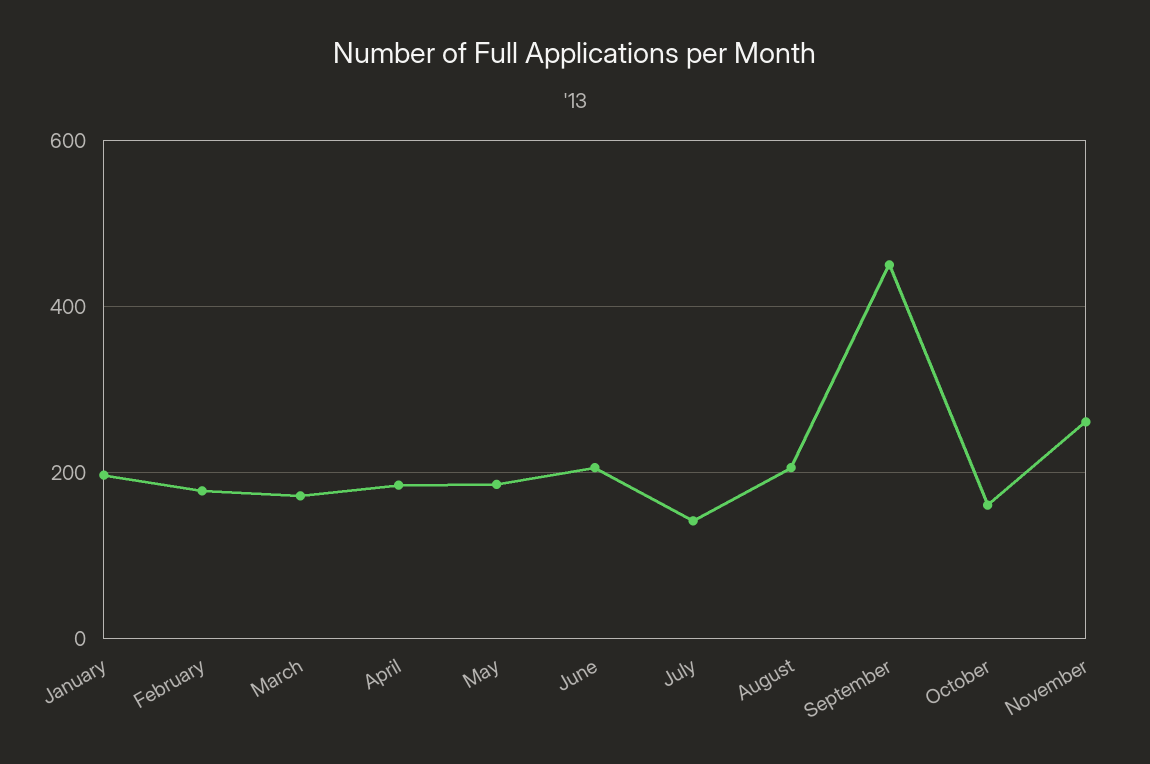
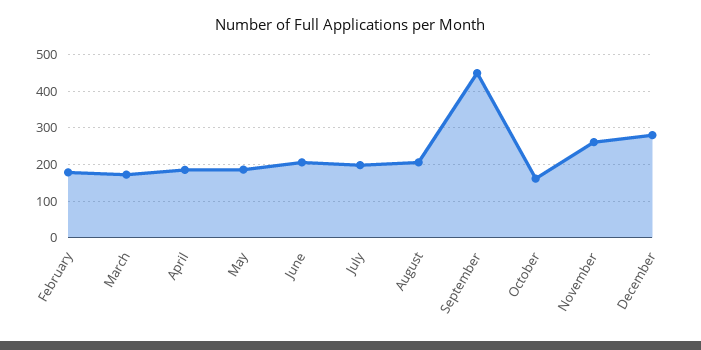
January: 200 -> none
July: 140 -> 200
December: none -> 280

